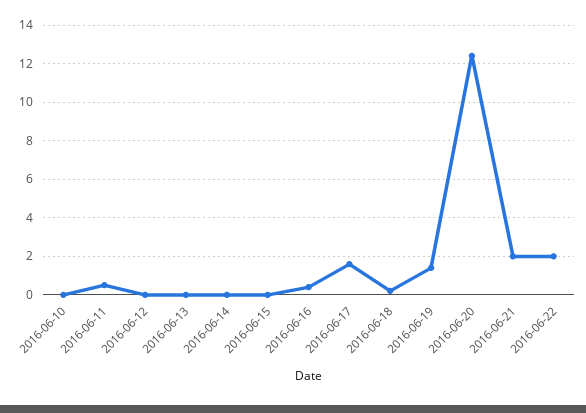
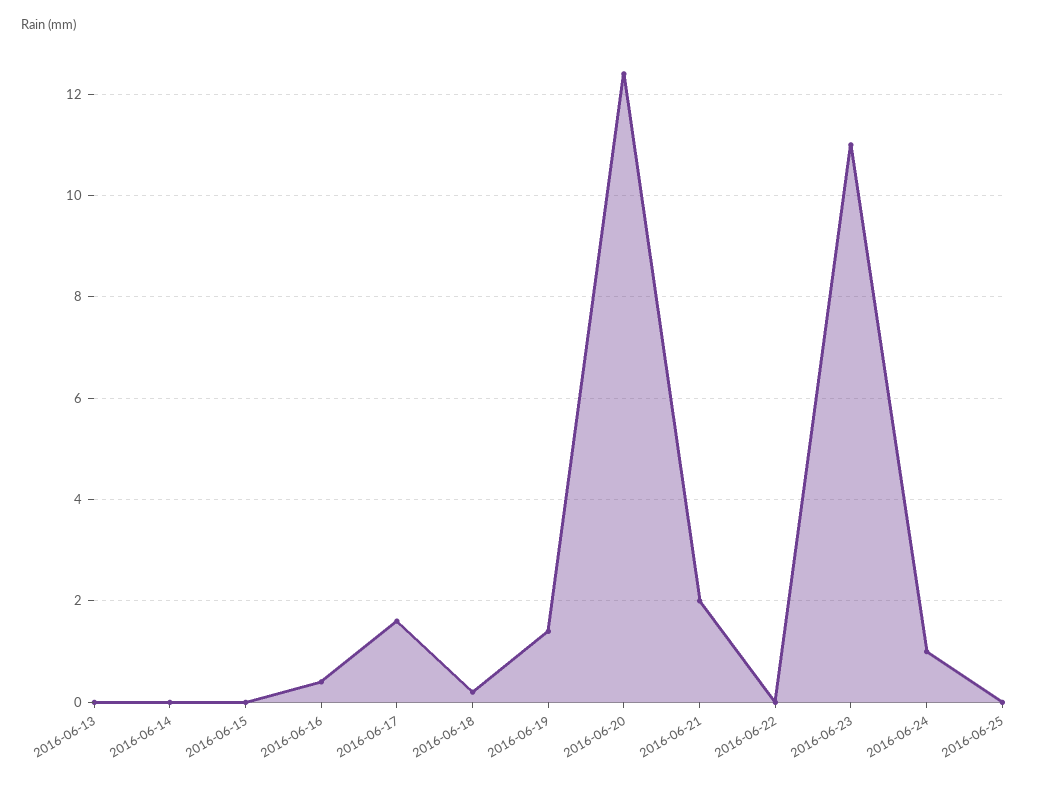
2016-06-10: 0 -> none
2016-06-11: 0.5 -> none
2016-06-12: 0 -> none
2016-06-22: 2 -> 0
2016-06-23: none -> 11
2016-06-24: none -> 1
2016-06-25: none -> 0

